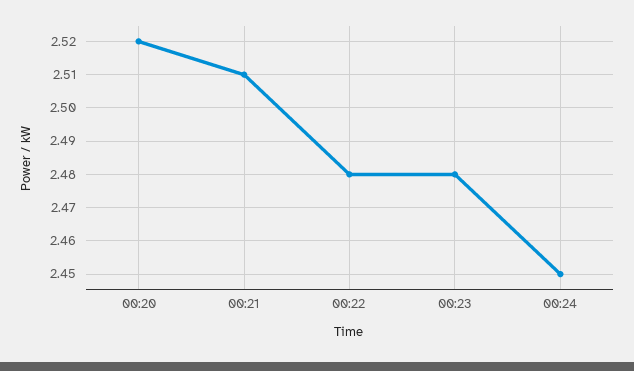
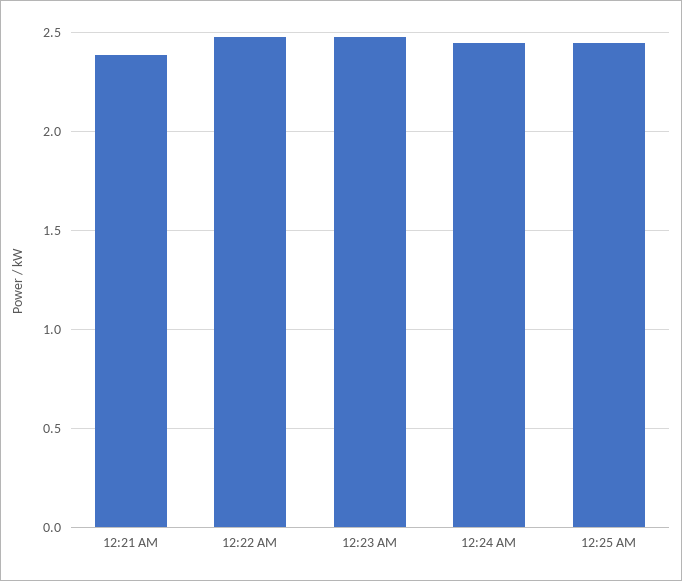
00:20: 2.52 -> none
00:21: 2.51 -> 2.4
12:25 AM: none -> 2.45

